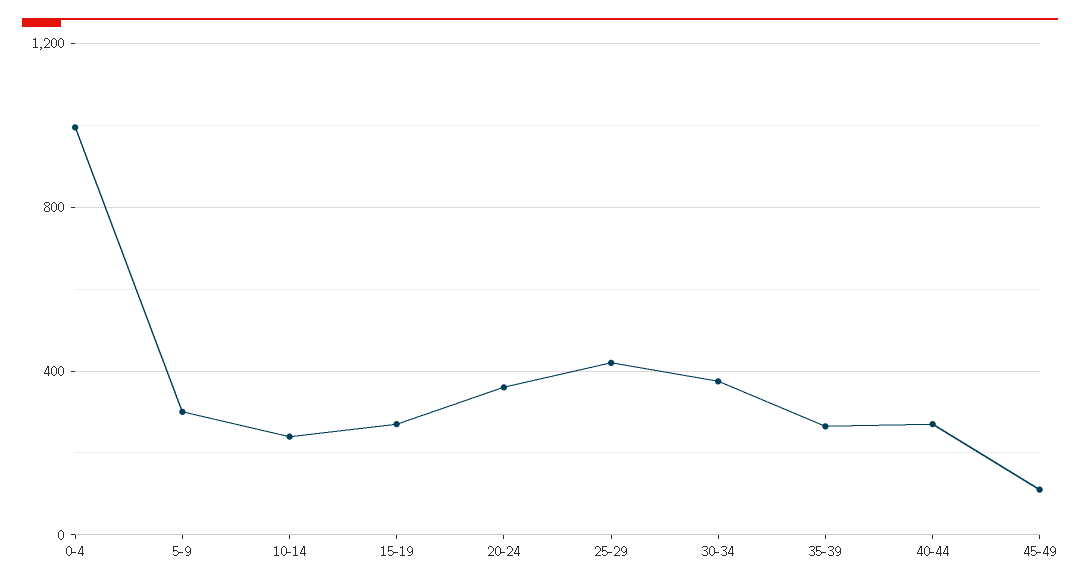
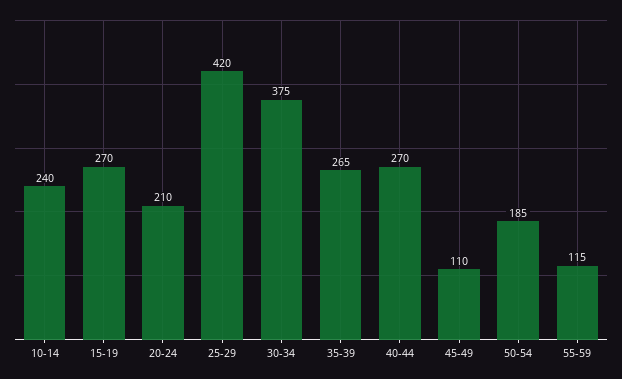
0-4: 1000 -> none
5-9: 300 -> none
20-24: 350 -> 210
50-54: none -> 185
55-59: none -> 115

